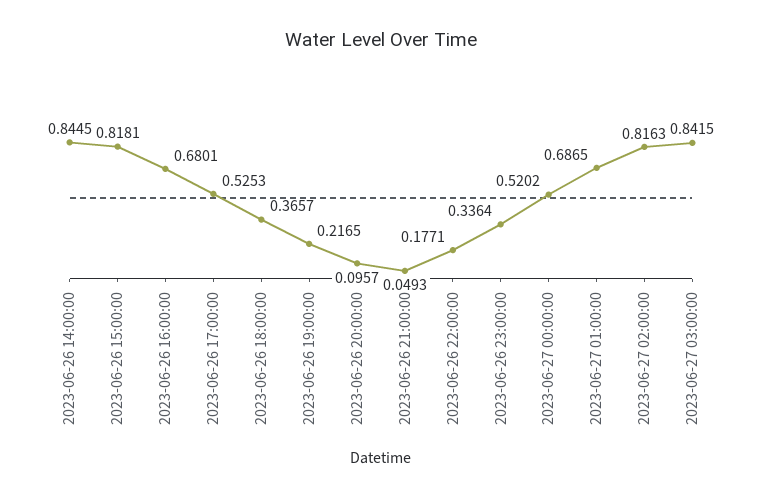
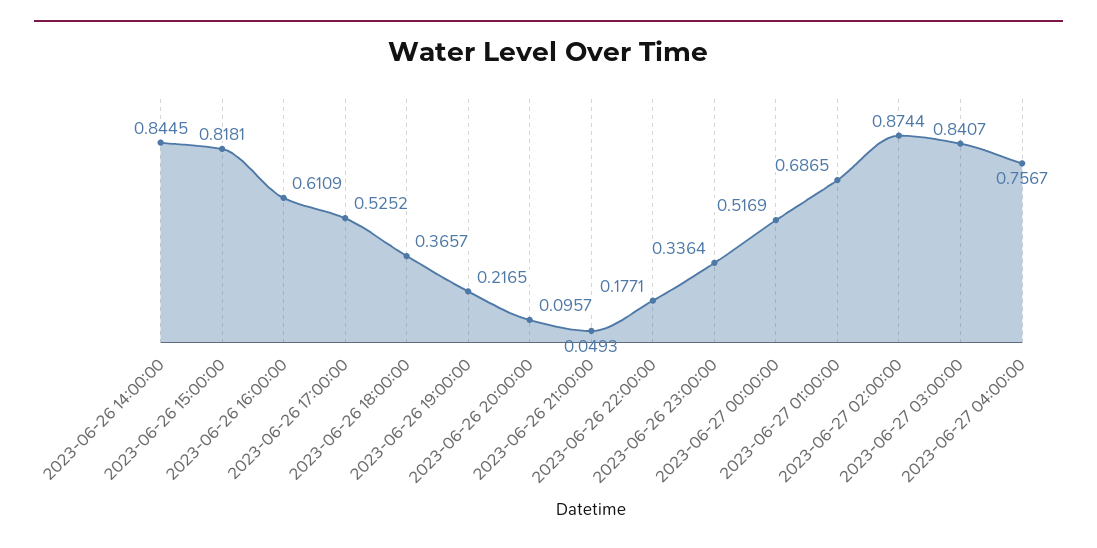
2023-06-26 16:00:00: 0.6801 -> 0.6109
2023-06-26 17:00:00: 0.5253 -> 0.5252
2023-06-27 00:00:00: 0.5202 -> 0.5169
2023-06-27 02:00:00: 0.8163 -> 0.8744
2023-06-27 03:00:00: 0.8415 -> 0.8407
2023-06-27 04:00:00: none -> 0.7567

